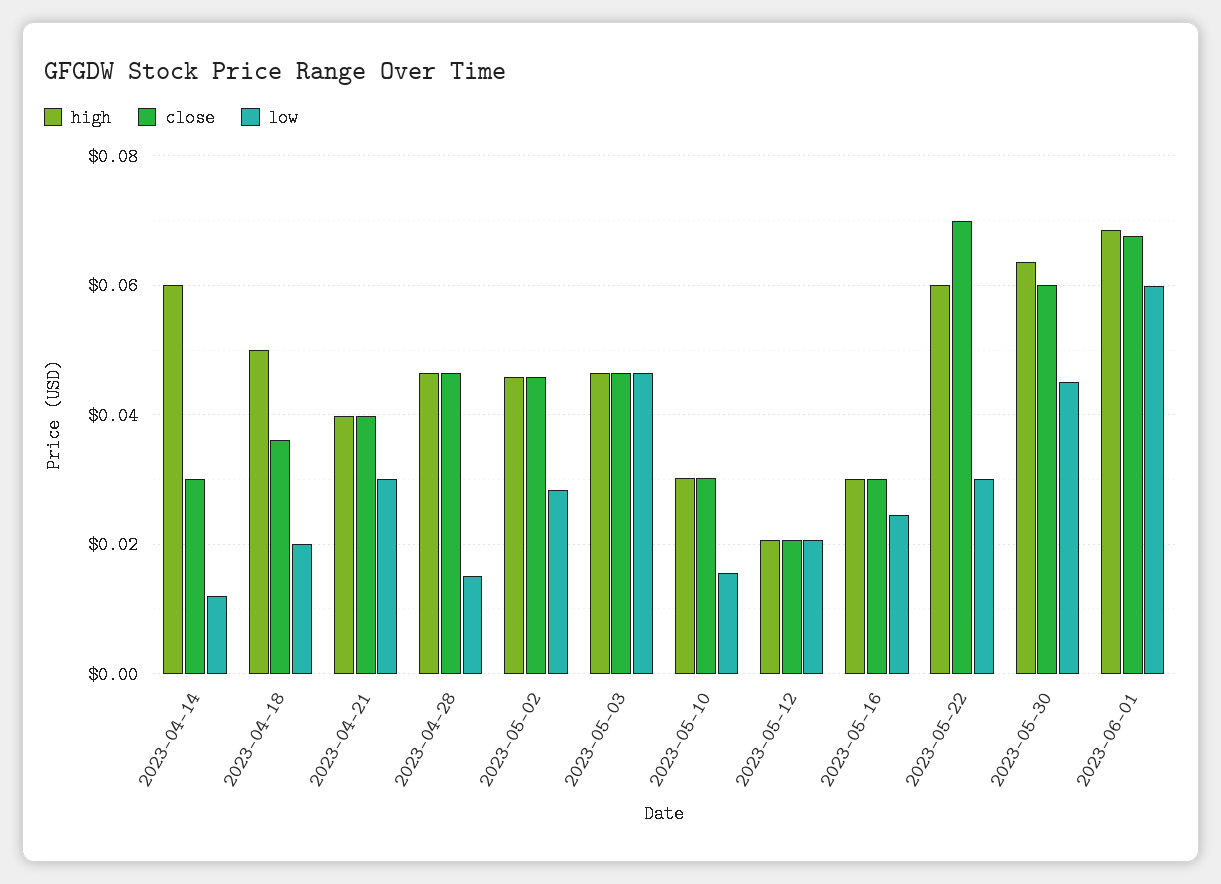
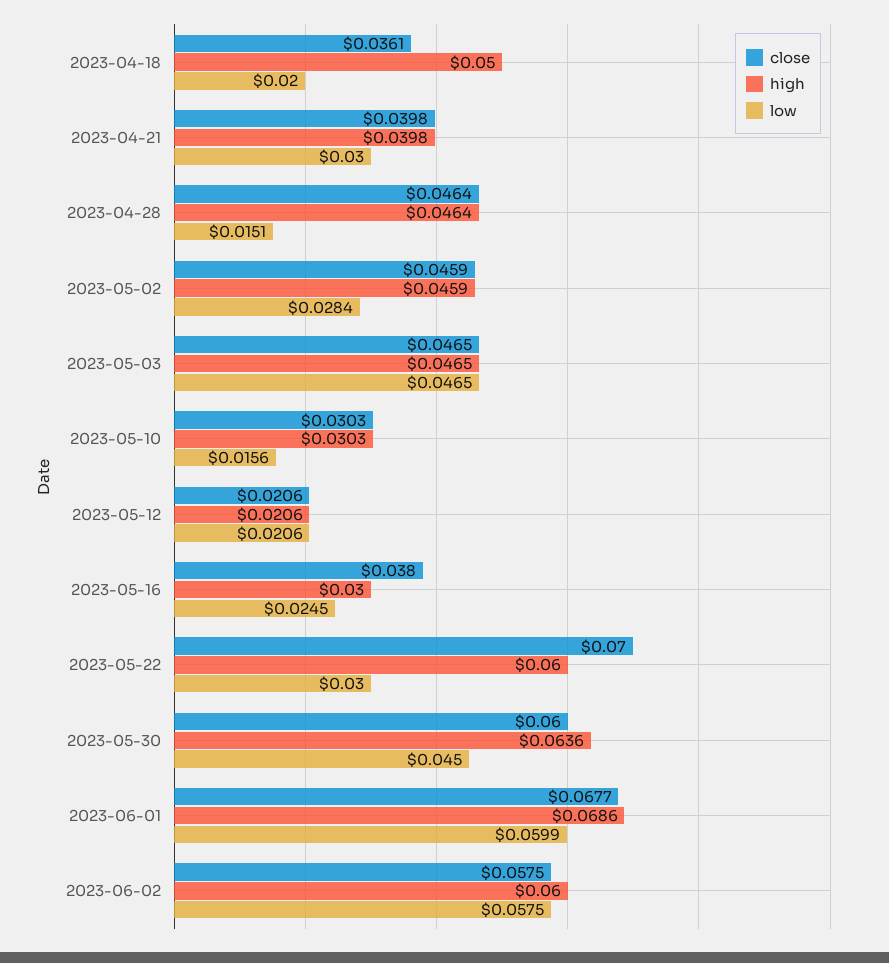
high, 2023-04-14: 0.06 -> none
close, 2023-04-14: 0.03 -> none
low, 2023-04-14: 0.012 -> none
close, 2023-05-16: 0.03 -> 0.038
close, 2023-06-02: none -> 0.0575
high, 2023-06-02: none -> 0.06
low, 2023-06-02: none -> 0.0575

